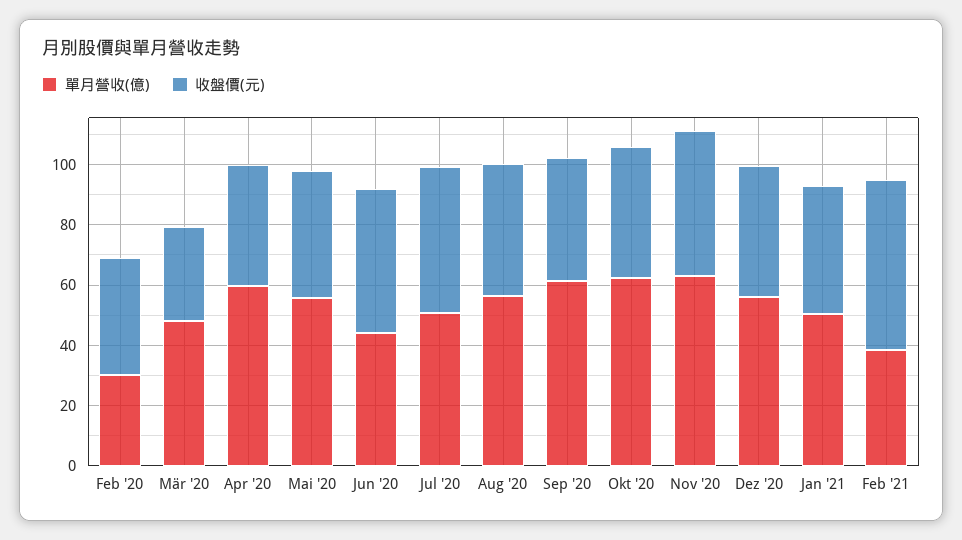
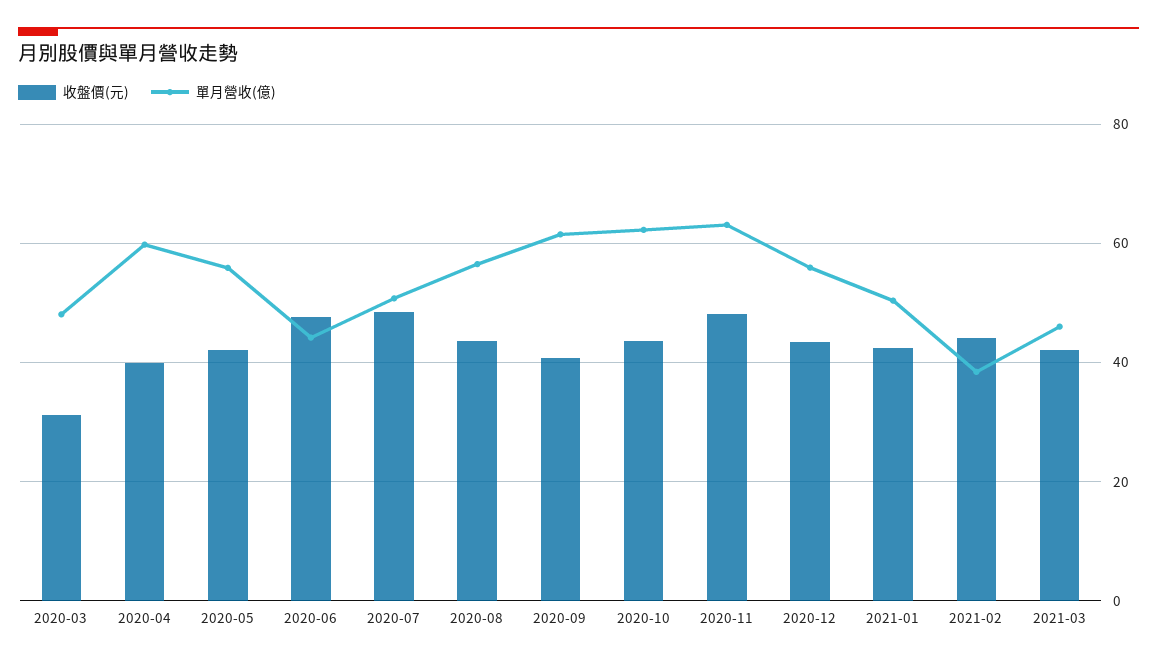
單月營收(億), Feb '20: 30 -> none
收盤價(元), Feb '20: 40 -> none
收盤價(元), Feb '21: 55 -> 44
收盤價(元), 2021-03: none -> 42
單月營收(億), 2021-03: none -> 46

